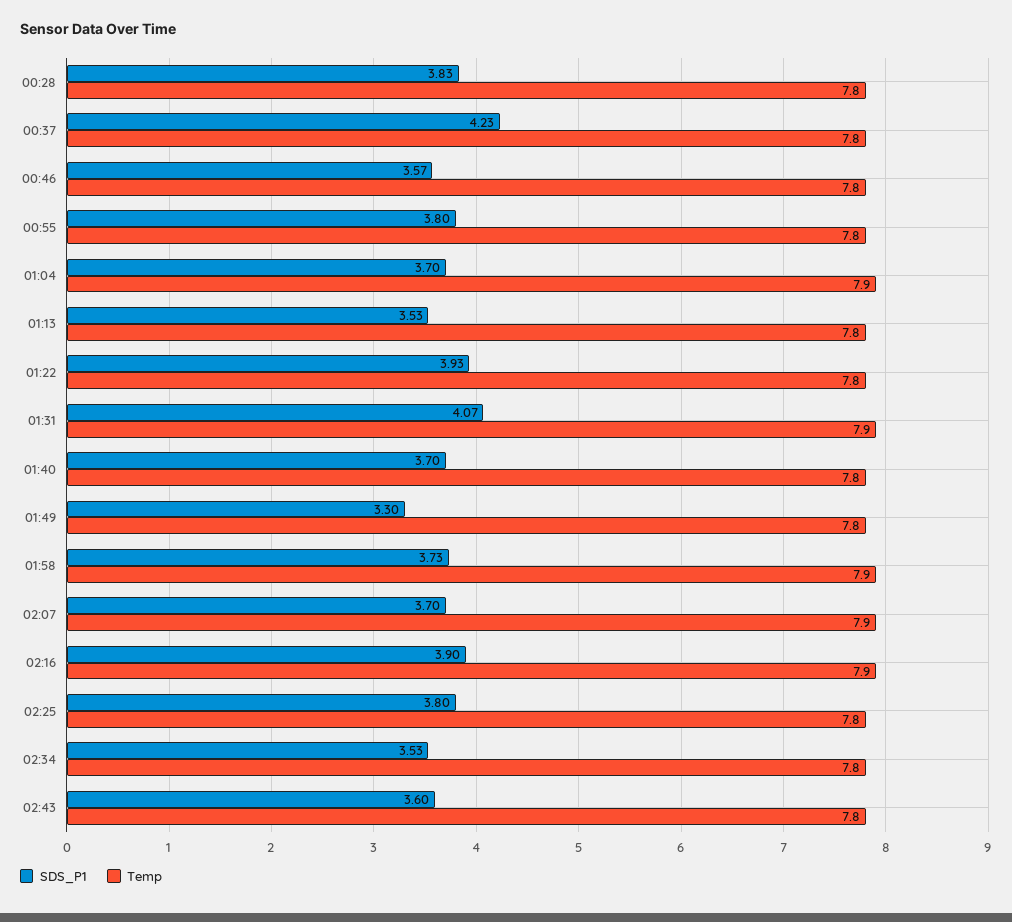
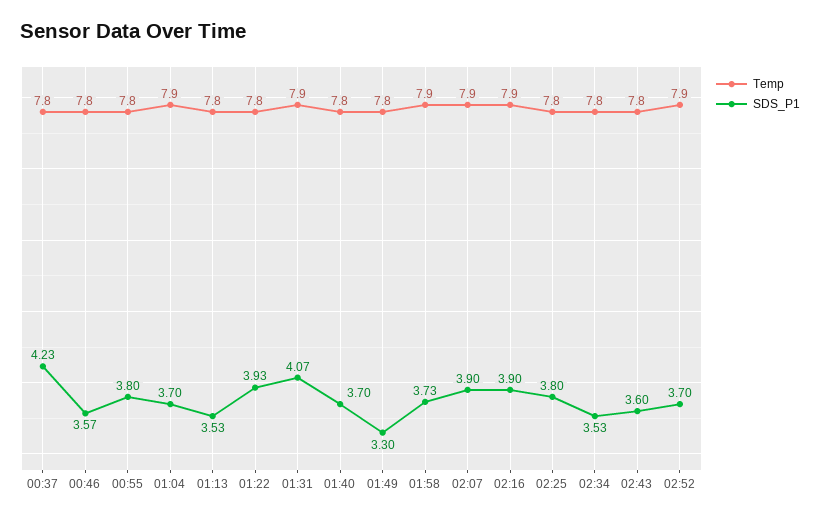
SDS_P1, 00:28: 3.83 -> none
Temp, 00:28: 7.8 -> none
SDS_P1, 02:07: 3.7 -> 3.9
Temp, 02:52: none -> 7.9
SDS_P1, 02:52: none -> 3.7

